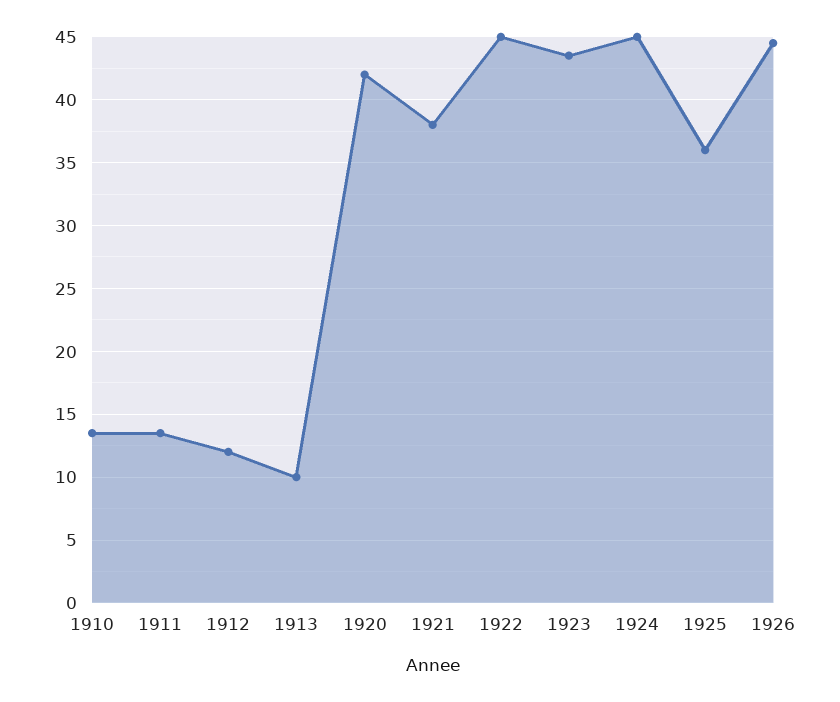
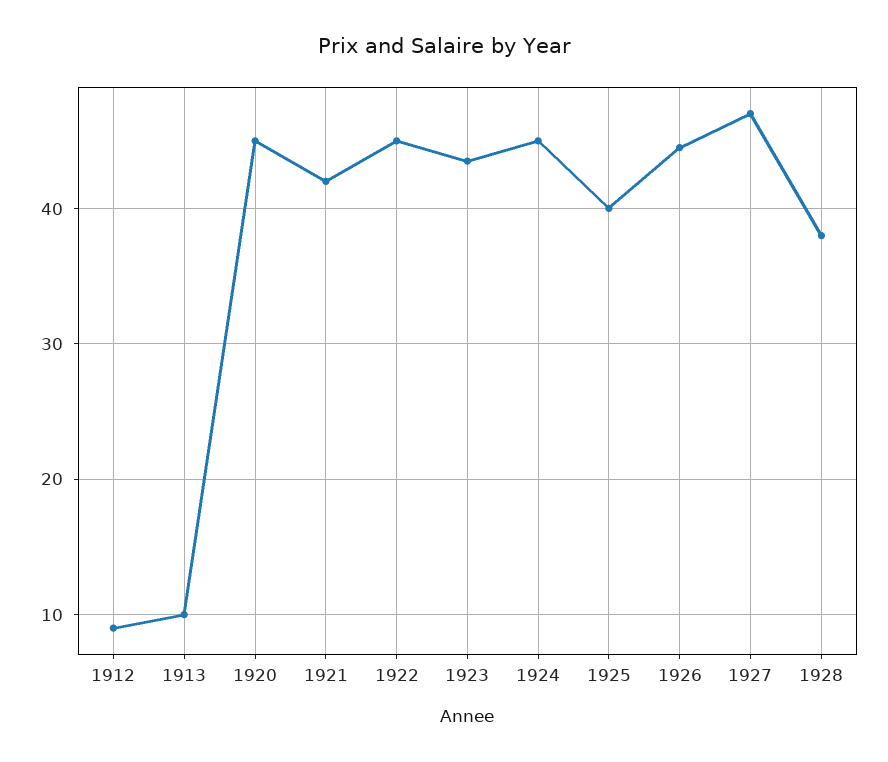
1910: 13.5 -> none
1911: 13.5 -> none
1912: 12 -> 9
1920: 42 -> 45
1921: 38 -> 42
1925: 36 -> 40
1927: none -> 47
1928: none -> 38

